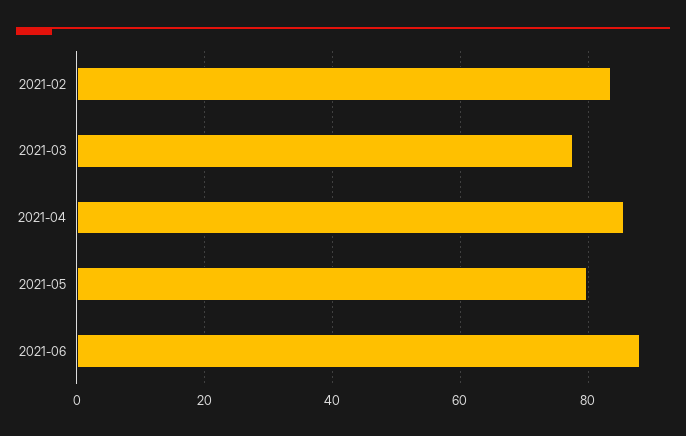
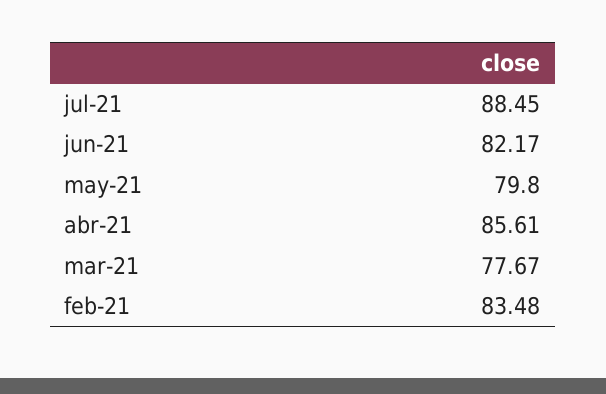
2021-06: 88 -> 82.17
jul-21: none -> 88.45

